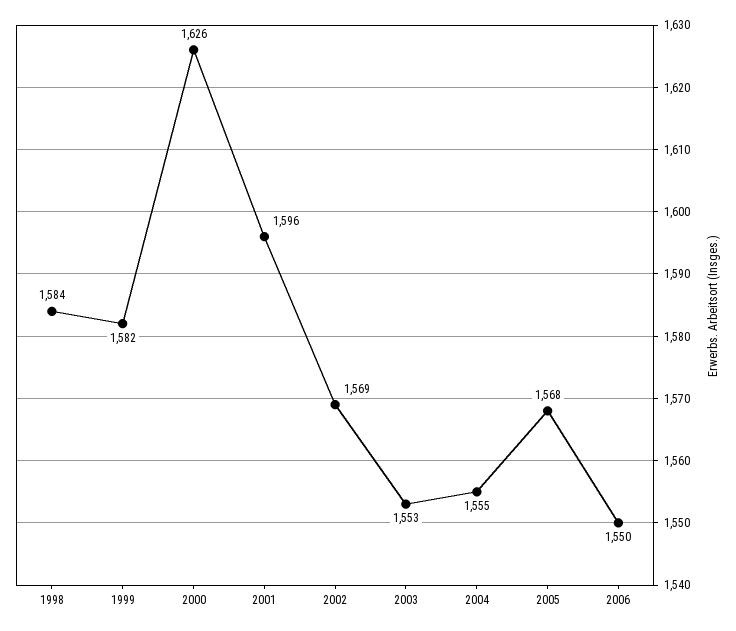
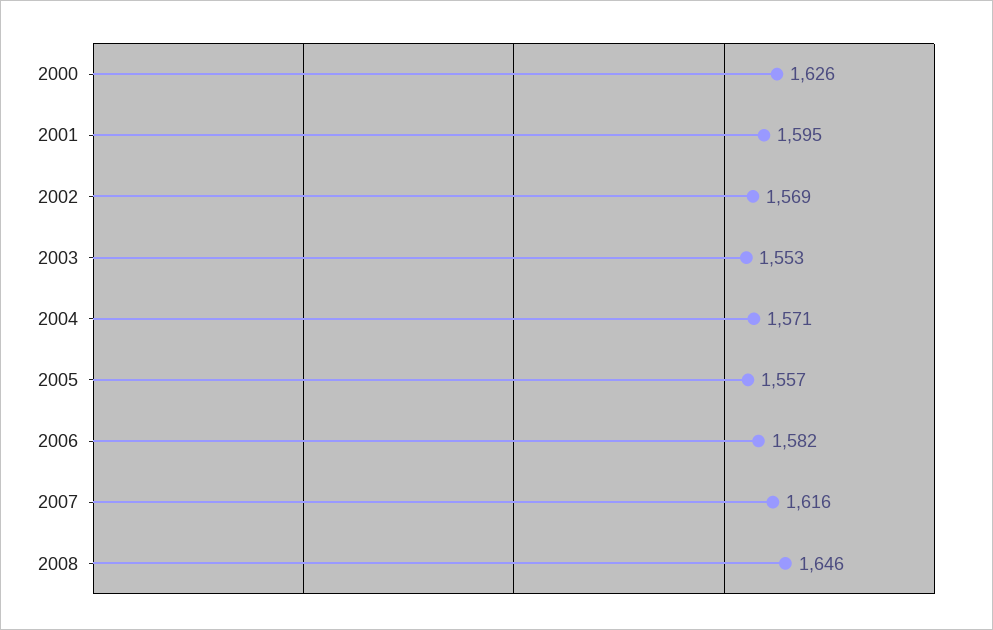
1998: 1584 -> none
1999: 1582 -> none
2001: 1596 -> 1595
2004: 1555 -> 1571
2005: 1568 -> 1557
2006: 1550 -> 1582
2007: none -> 1616
2008: none -> 1646

